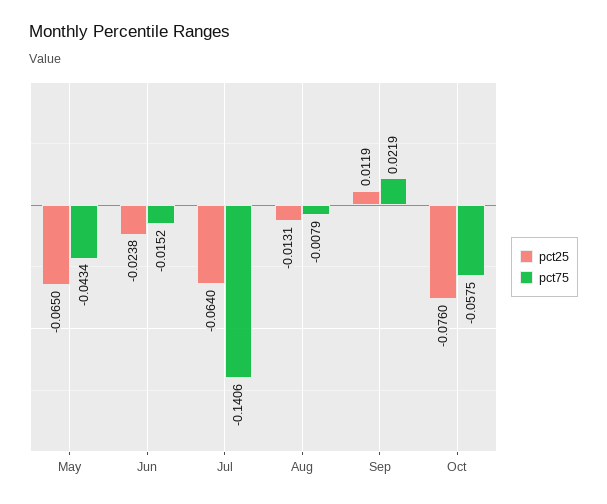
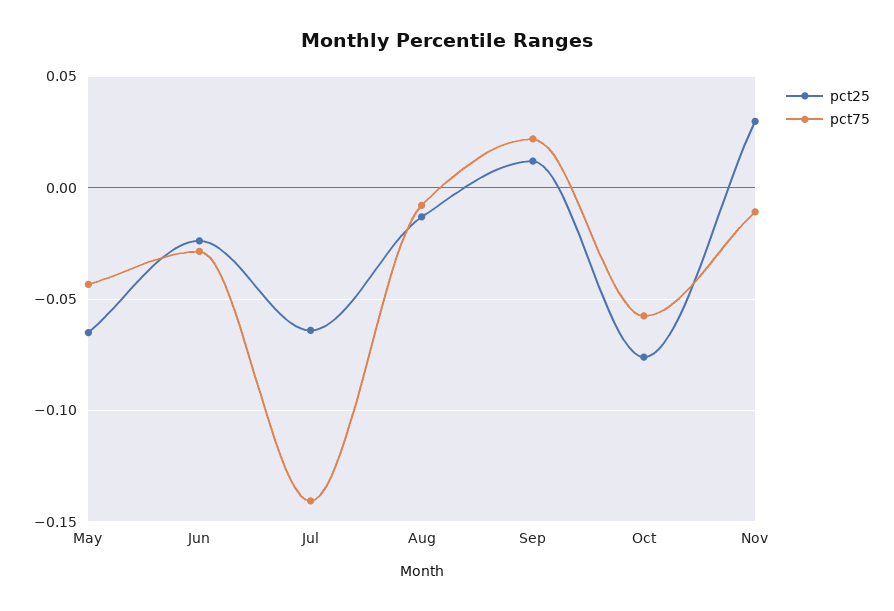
pct75, Jun: -0.0152 -> -0.03
pct25, Nov: none -> 0.03
pct75, Nov: none -> -0.01

